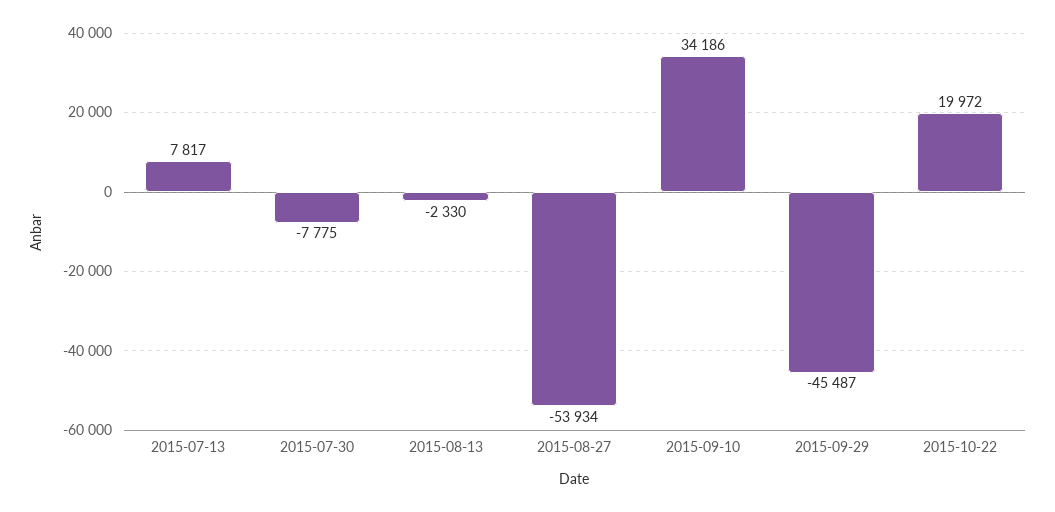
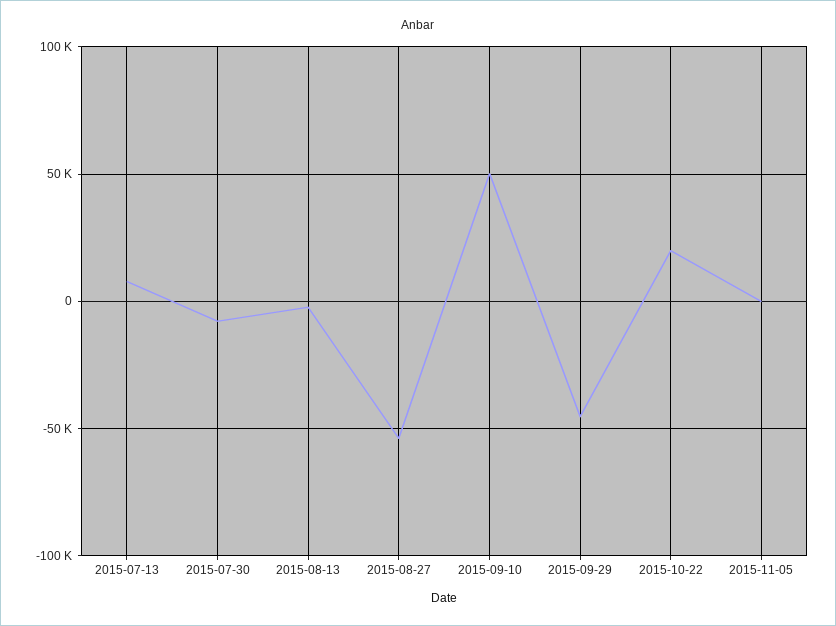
2015-09-10: 34186 -> 50000
2015-11-05: none -> 0

